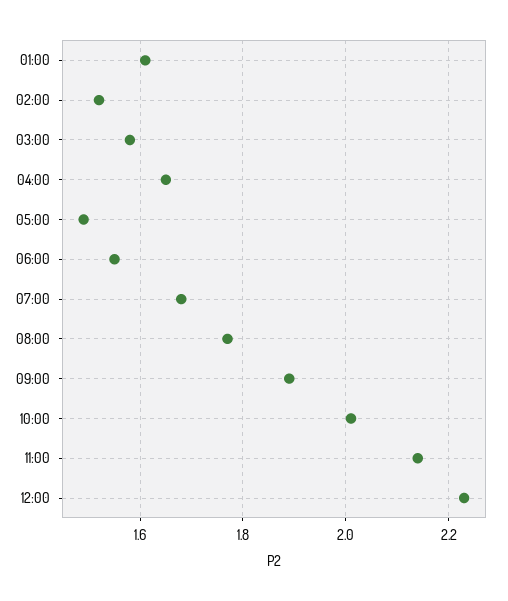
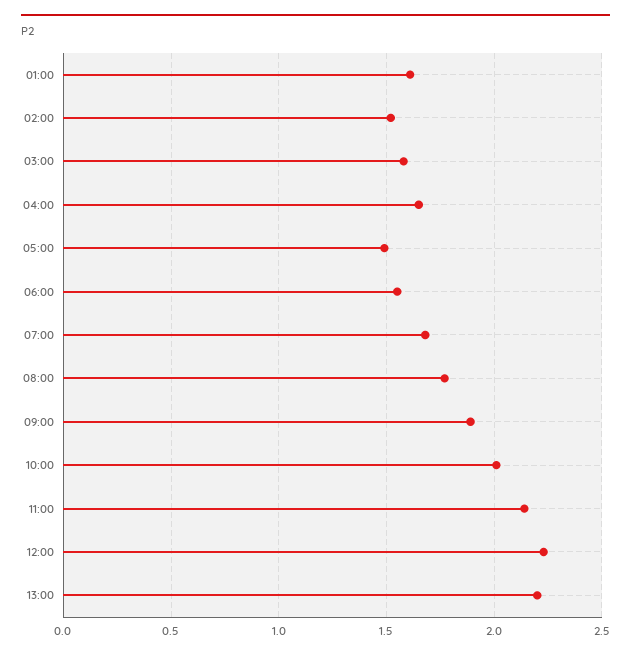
13:00: none -> 2.2

